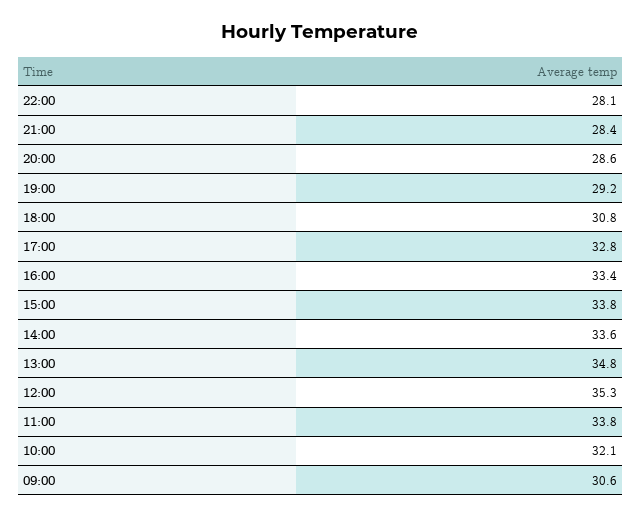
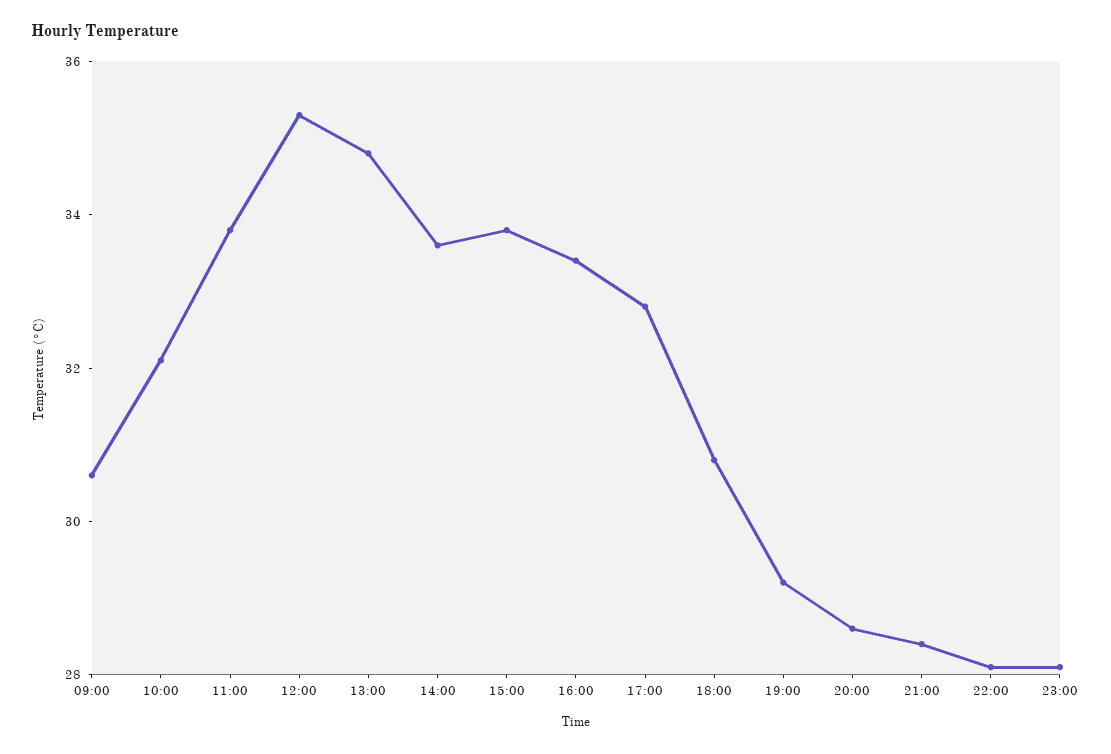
23:00: none -> 28

